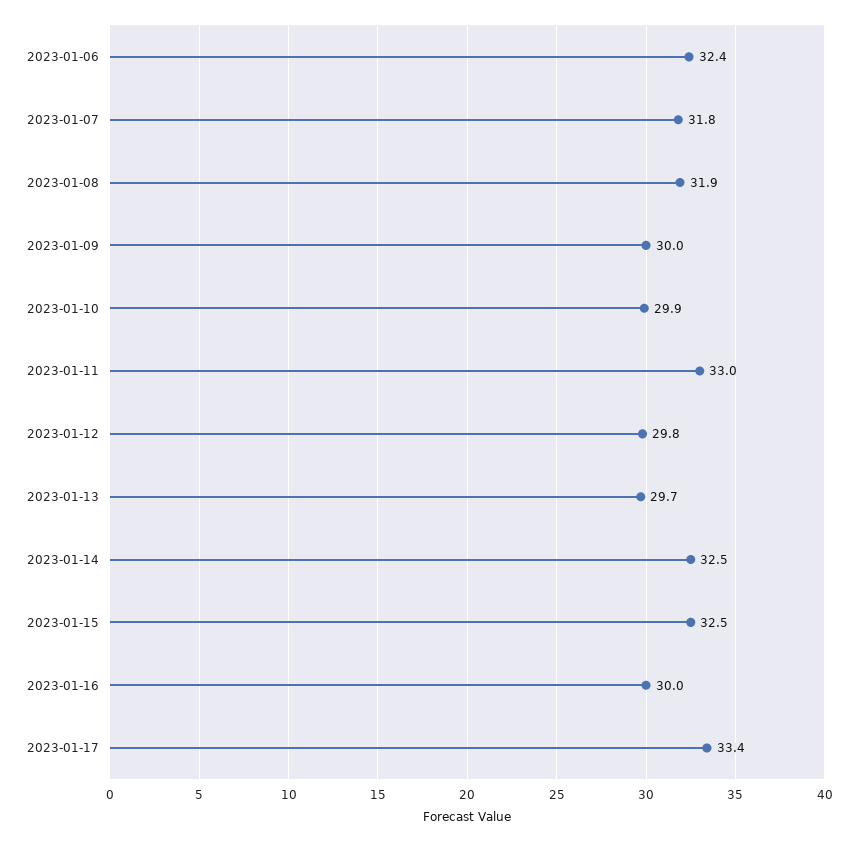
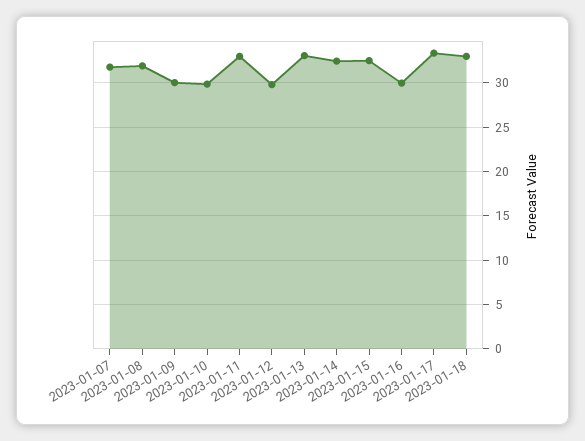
2023-01-06: 32.4 -> none
2023-01-13: 29.7 -> 33
2023-01-18: none -> 33

